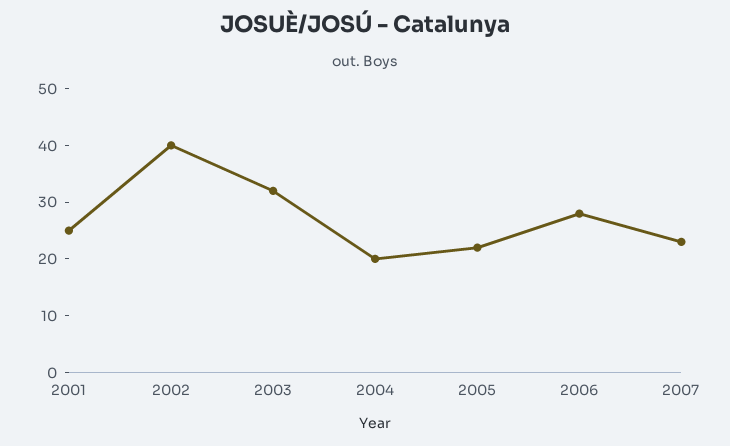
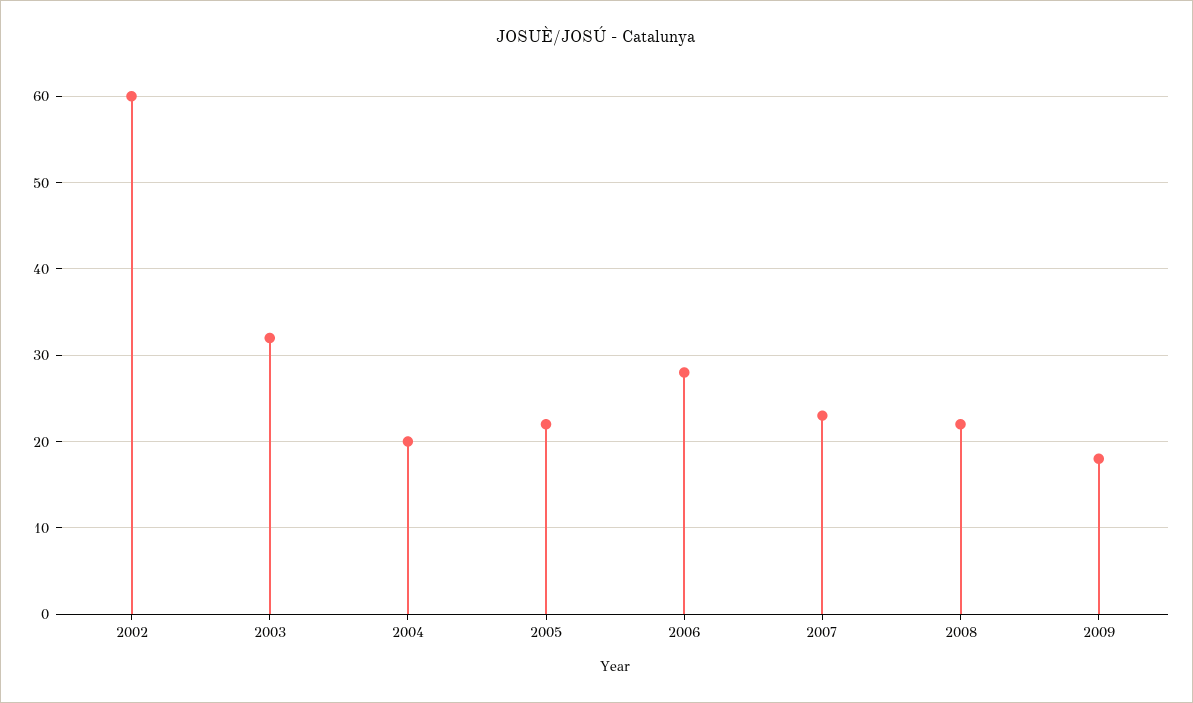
2001: 25 -> none
2002: 40 -> 60
2008: none -> 22
2009: none -> 18

